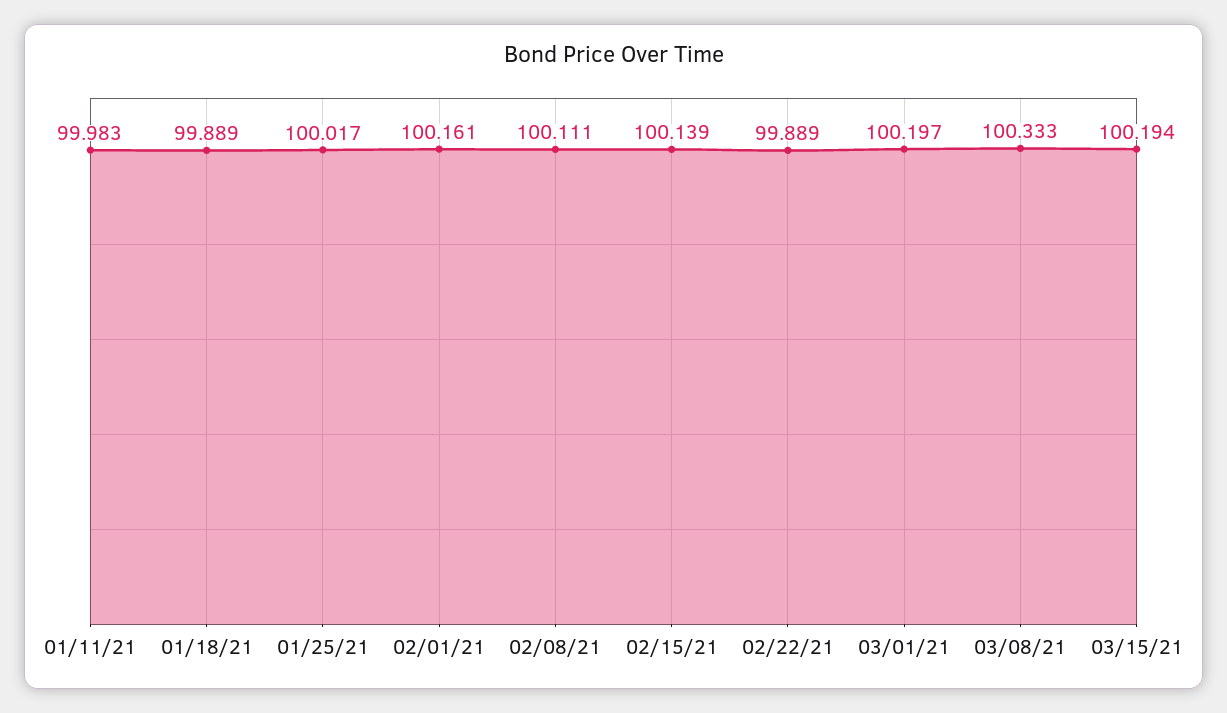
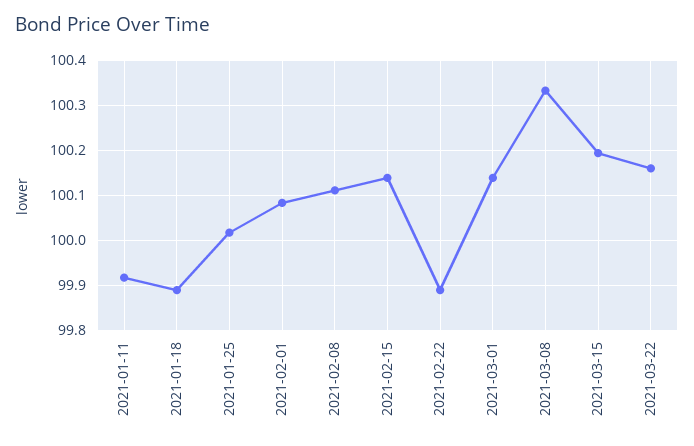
01/11/21: 99.983 -> 99.92
02/01/21: 100.161 -> 100.08
03/01/21: 100.197 -> 100.14
2021-03-22: none -> 100.16

